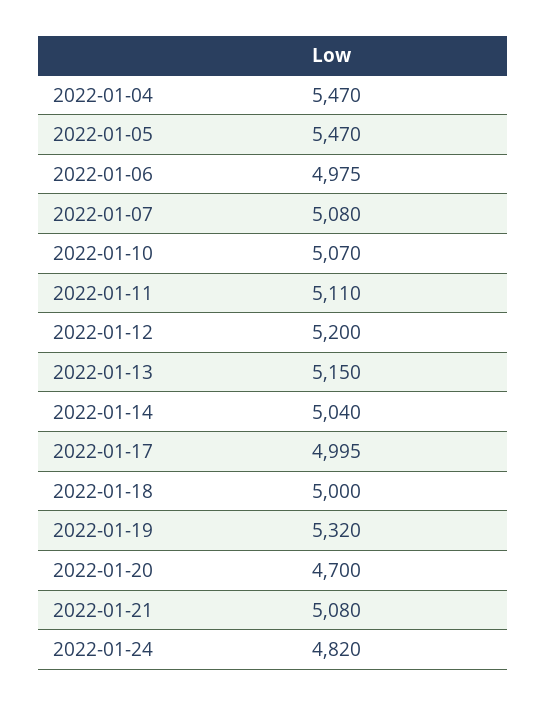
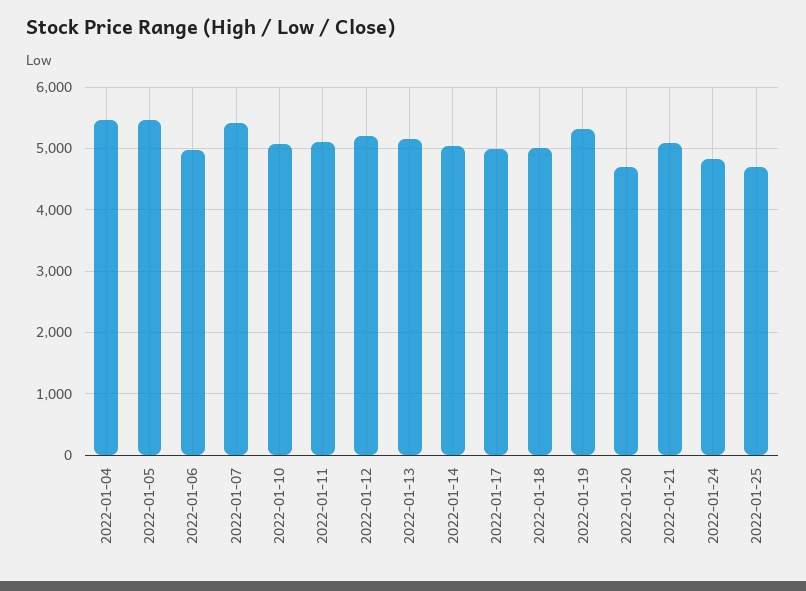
2022-01-07: 5080 -> 5400
2022-01-25: none -> 4700

